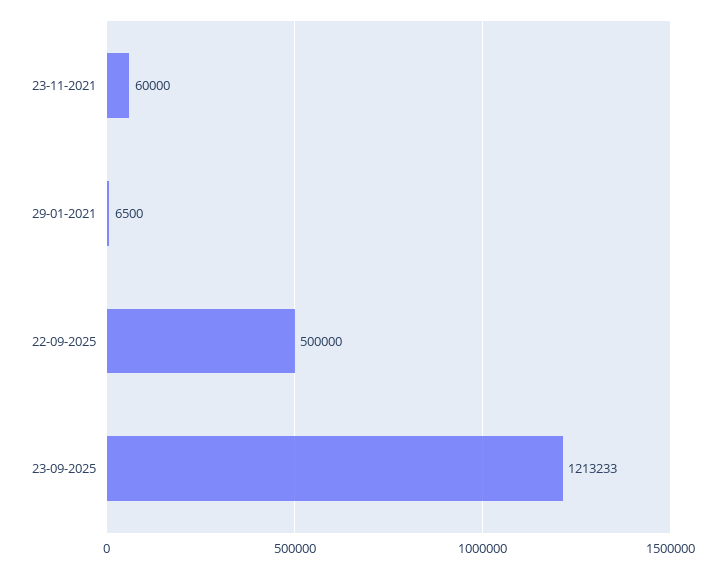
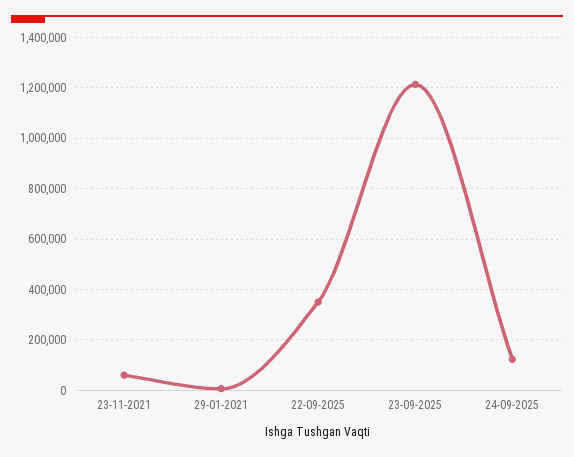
22-09-2025: 500000 -> 350000
24-09-2025: none -> 125000

